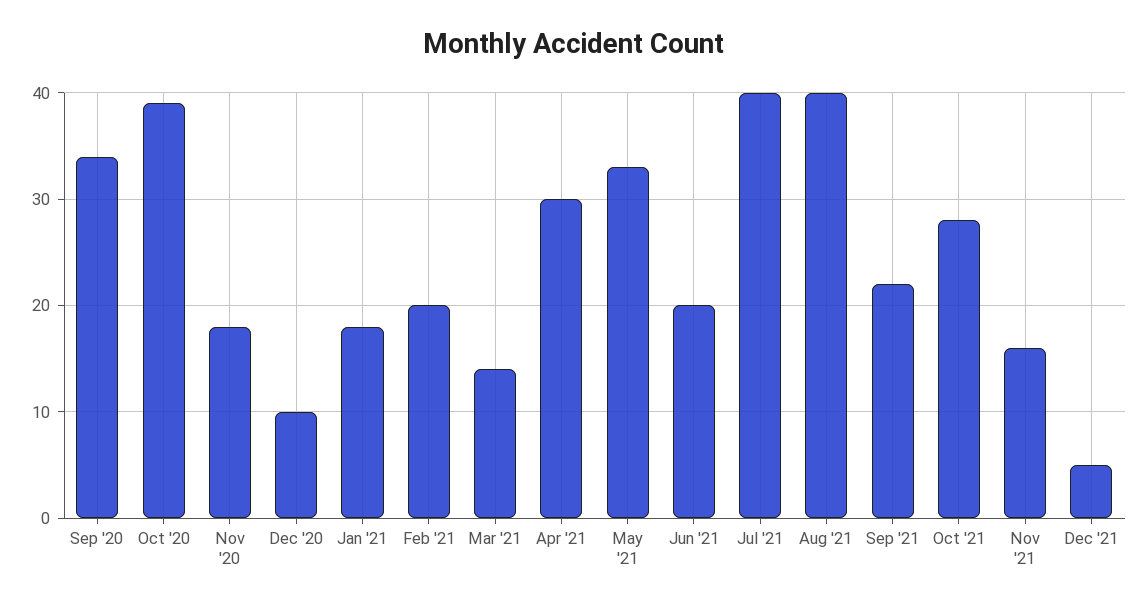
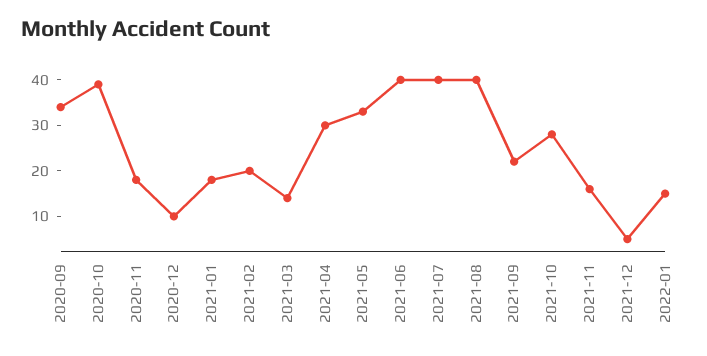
Jun '21: 20 -> 40
2022-01: none -> 15

